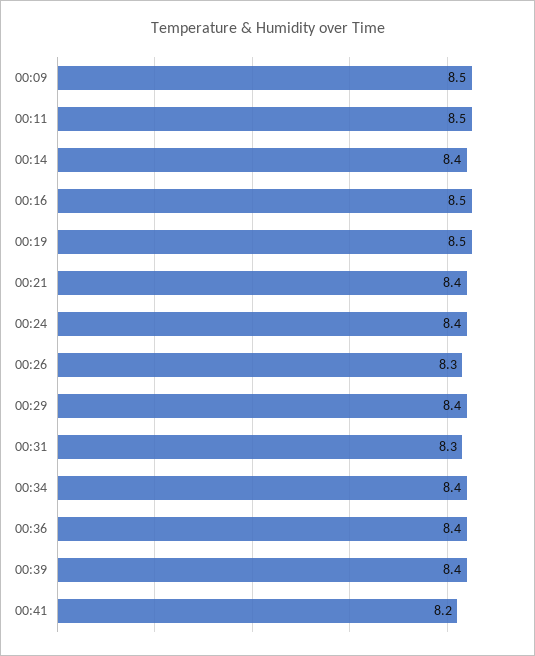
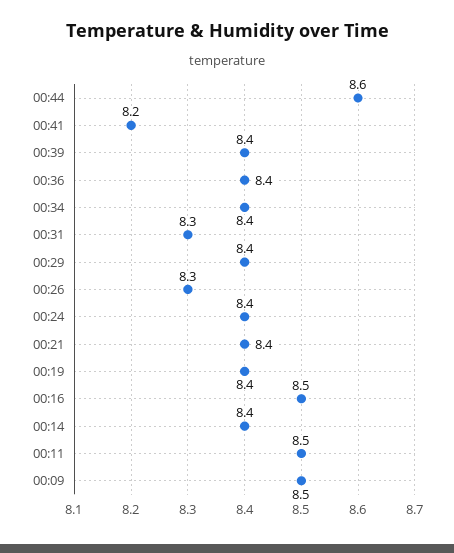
00:19: 8.5 -> 8.4
00:44: none -> 8.6

